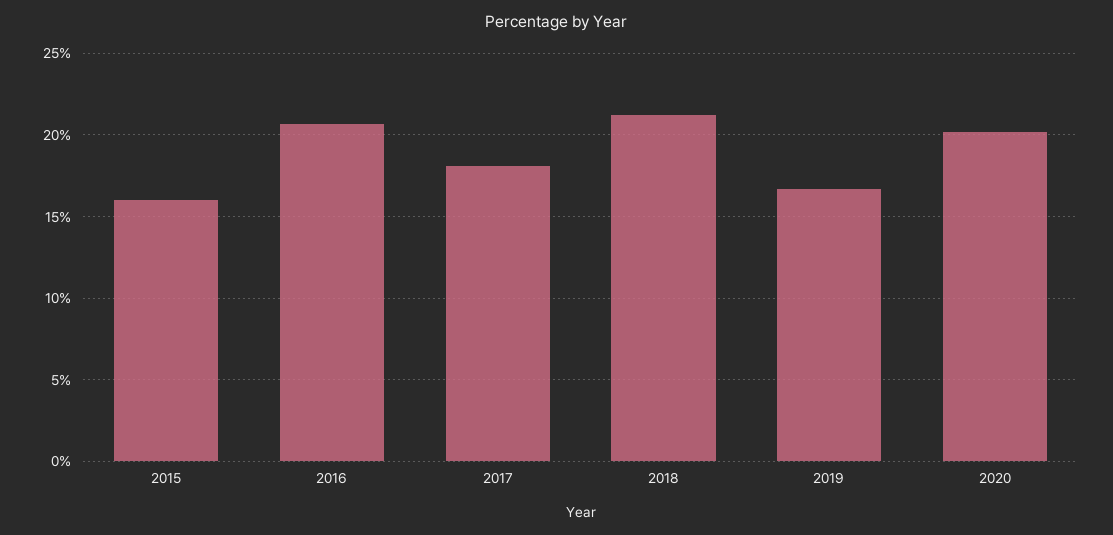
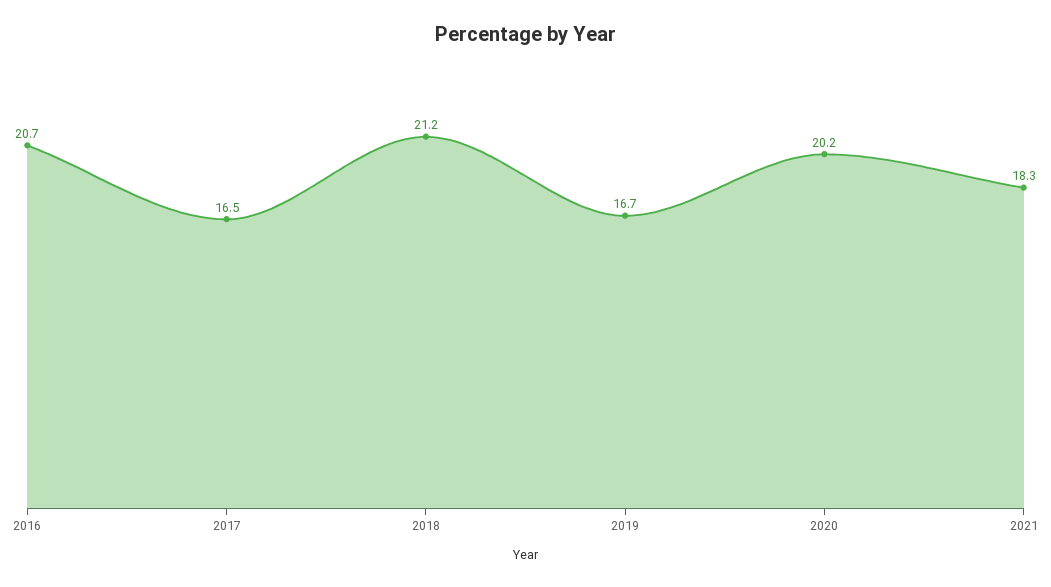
2015: 16 -> none
2017: 18 -> 16.5
2021: none -> 18.3

